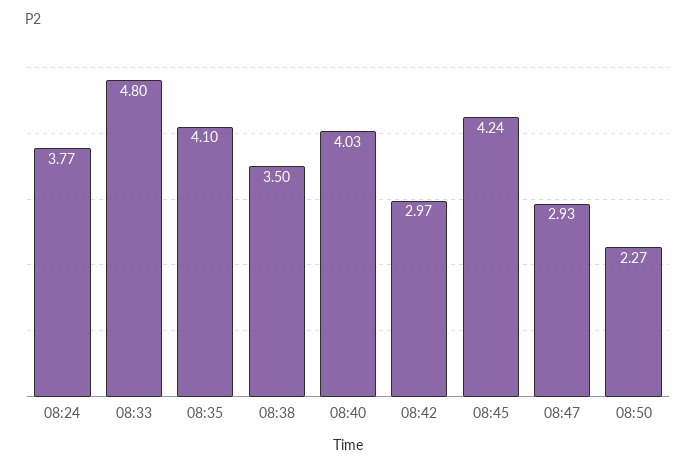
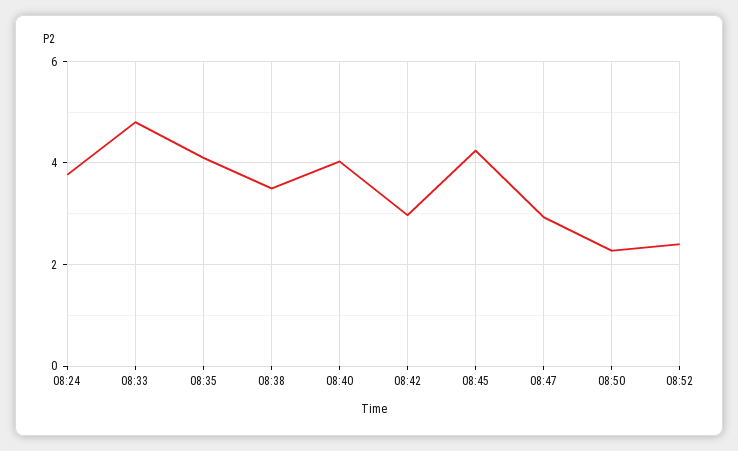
08:52: none -> 2.4

